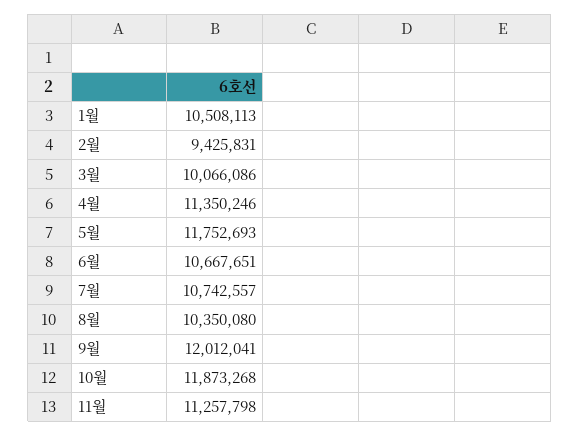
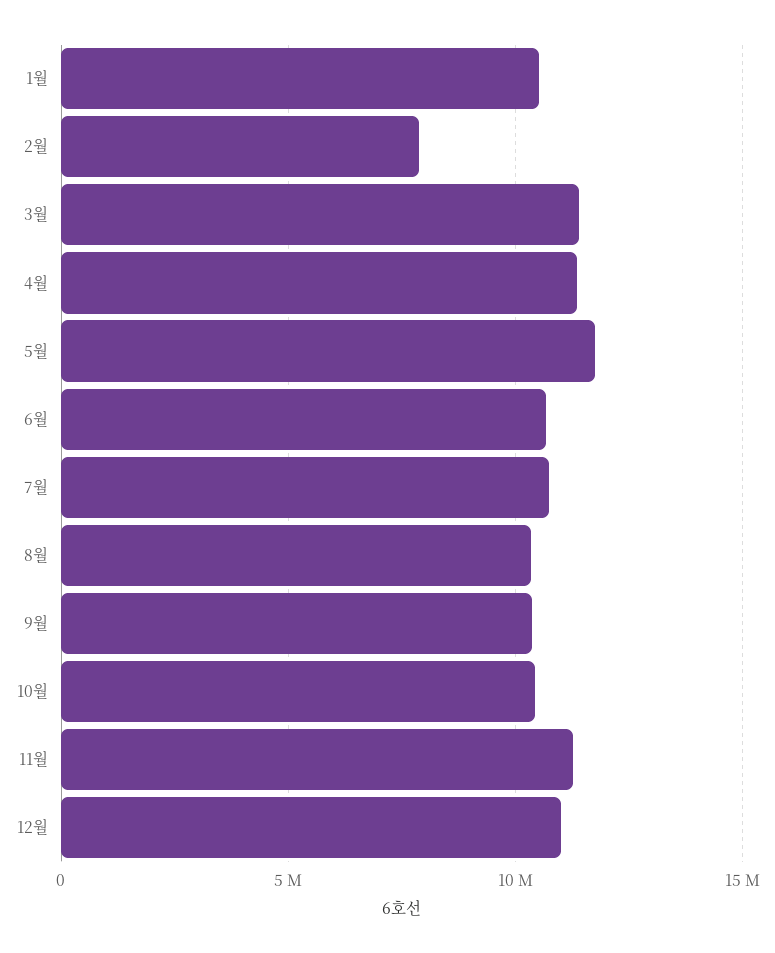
2월: 9425831 -> 8000000
3월: 10066086 -> 11500000
9월: 12012041 -> 10500000
10월: 11873268 -> 10500000
12월: none -> 11000000

